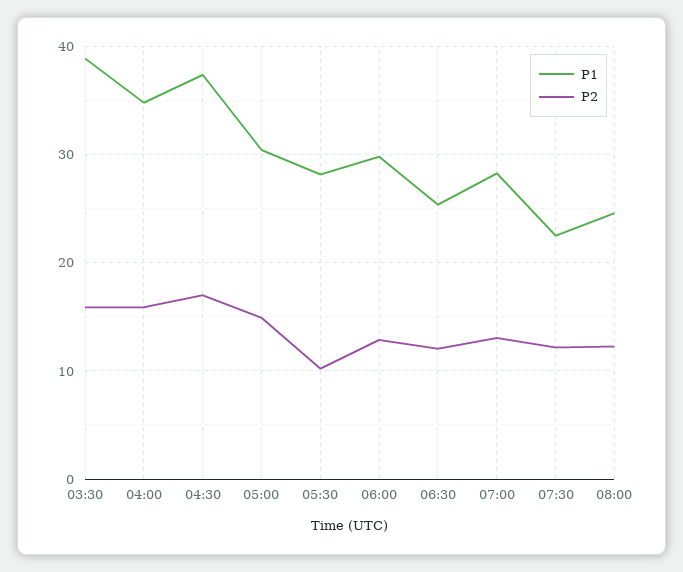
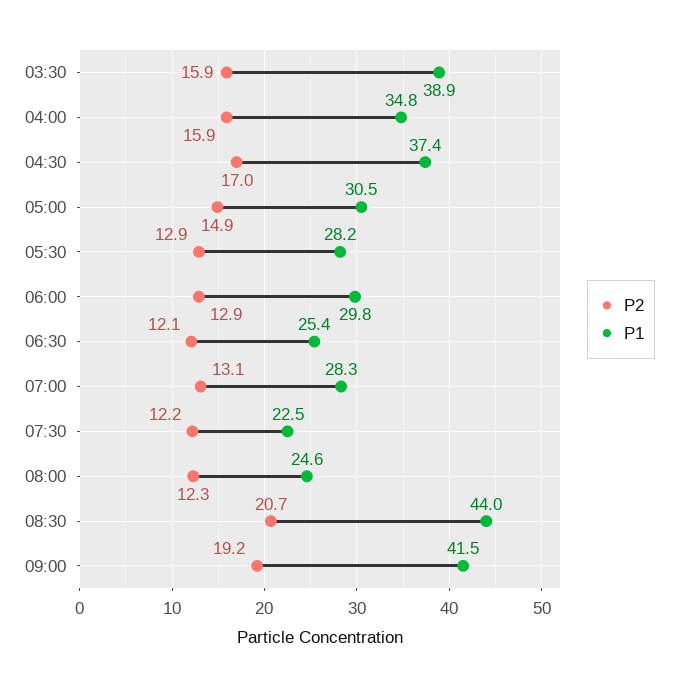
P2, 05:30: 10 -> 12.9
P2, 08:30: none -> 20.7
P1, 08:30: none -> 44
P2, 09:00: none -> 19.2
P1, 09:00: none -> 41.5

